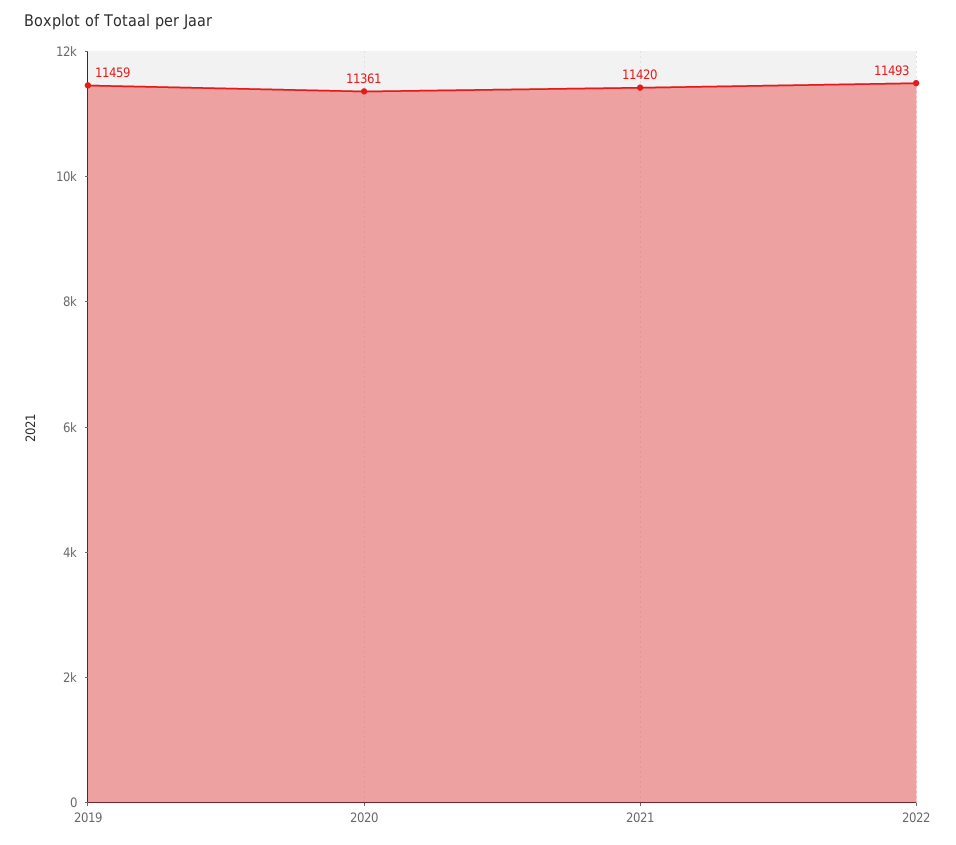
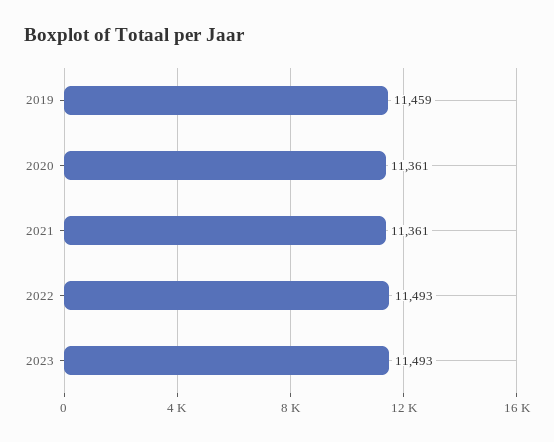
2021: 11420 -> 11361
2023: none -> 11493

